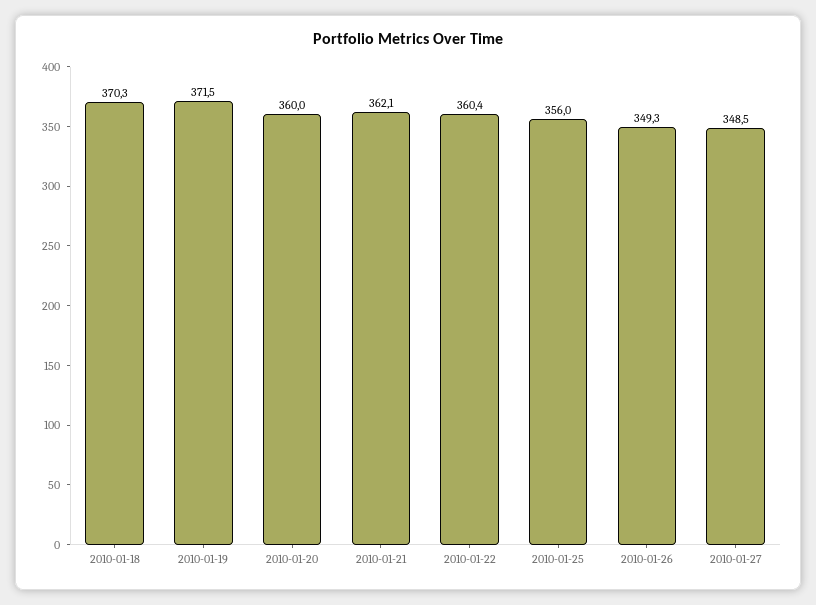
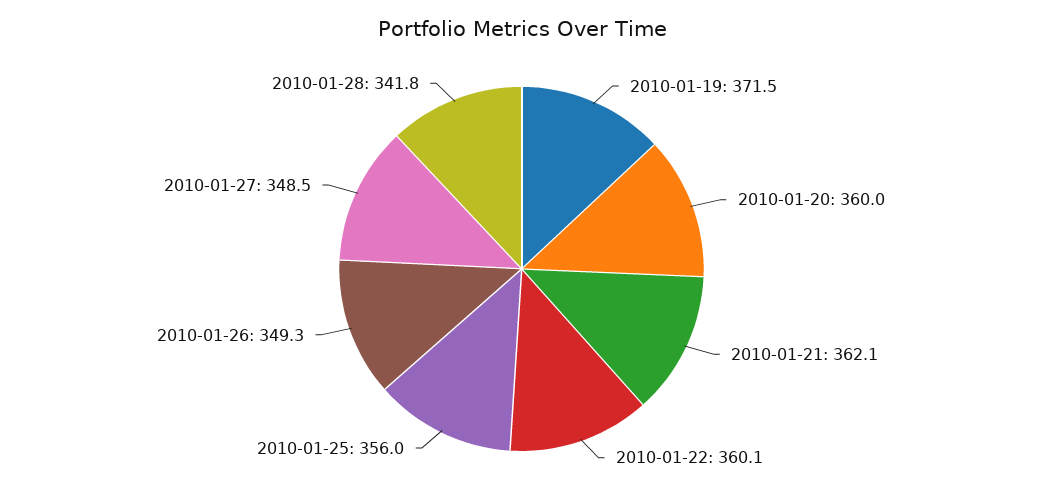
2010-01-18: 370.3 -> none
2010-01-22: 360.4 -> 360.1
2010-01-28: none -> 341.8

